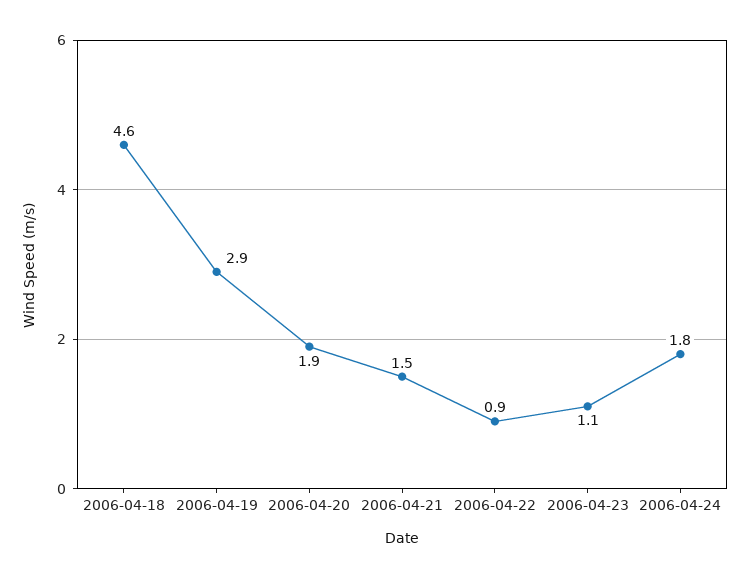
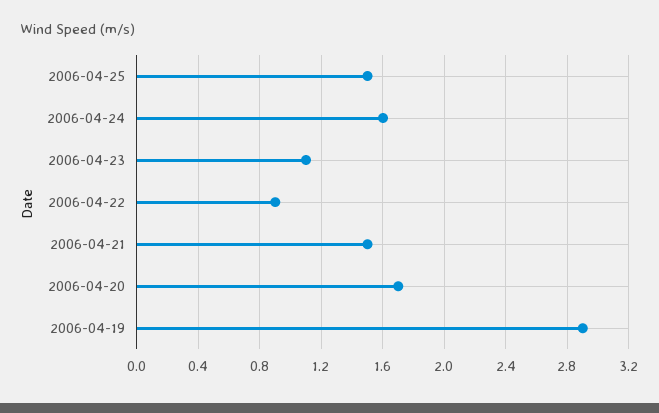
2006-04-18: 4.6 -> none
2006-04-20: 1.9 -> 1.7
2006-04-24: 1.8 -> 1.6
2006-04-25: none -> 1.5

